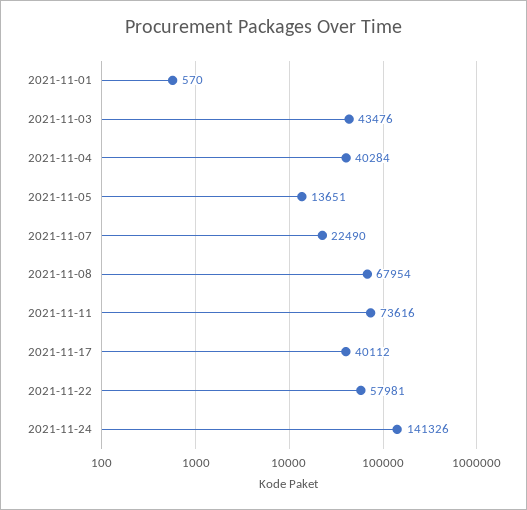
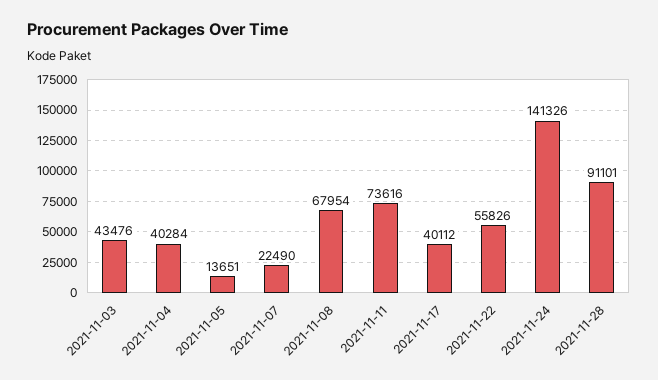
2021-11-01: 570 -> none
2021-11-22: 57981 -> 55826
2021-11-28: none -> 91101

